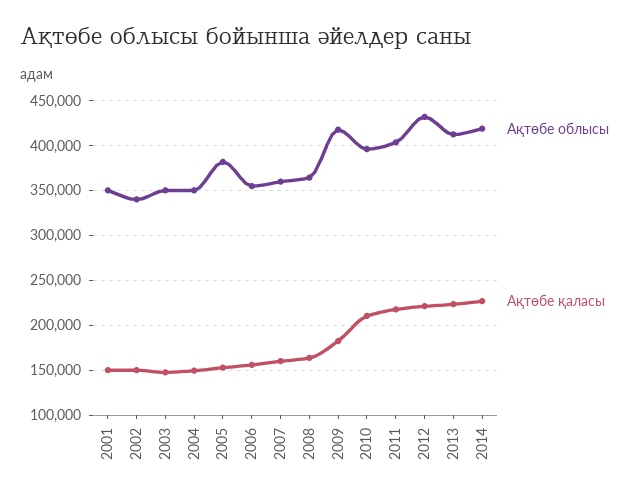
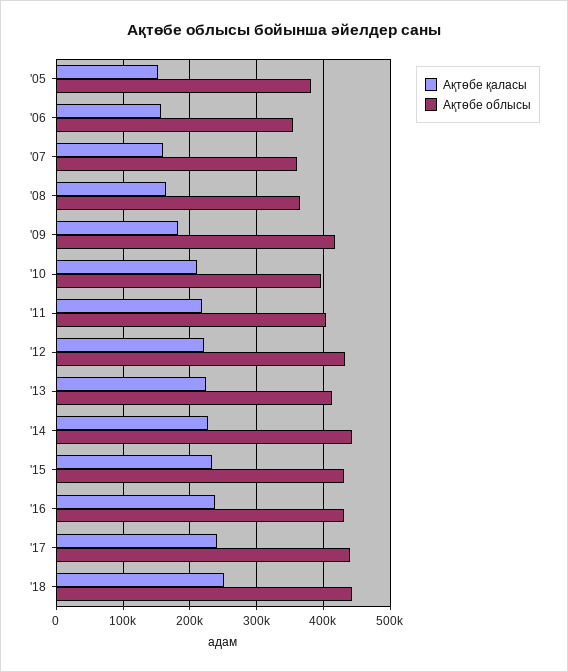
Ақтөбе облысы, 2001: 350000 -> none
Ақтөбе қаласы, 2001: 150000 -> none
Ақтөбе облысы, 2002: 340000 -> none
Ақтөбе қаласы, 2002: 150000 -> none
Ақтөбе облысы, 2003: 350000 -> none
Ақтөбе қаласы, 2003: 150000 -> none
Ақтөбе облысы, 2004: 350000 -> none
Ақтөбе қаласы, 2004: 150000 -> none
Ақтөбе облысы, 2014: 420000 -> 440000
Ақтөбе қаласы, '15: none -> 230000
Ақтөбе облысы, '15: none -> 430000
Ақтөбе қаласы, '16: none -> 240000
Ақтөбе облысы, '16: none -> 430000
Ақтөбе қаласы, '17: none -> 240000
Ақтөбе облысы, '17: none -> 440000
Ақтөбе қаласы, '18: none -> 250000
Ақтөбе облысы, '18: none -> 440000

